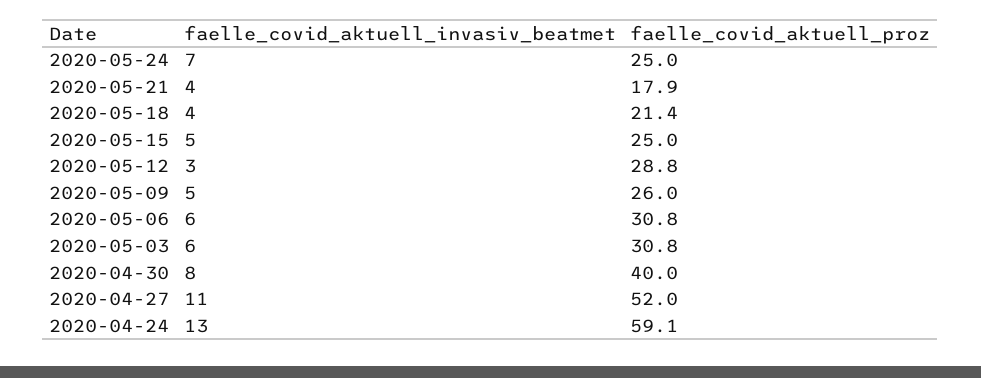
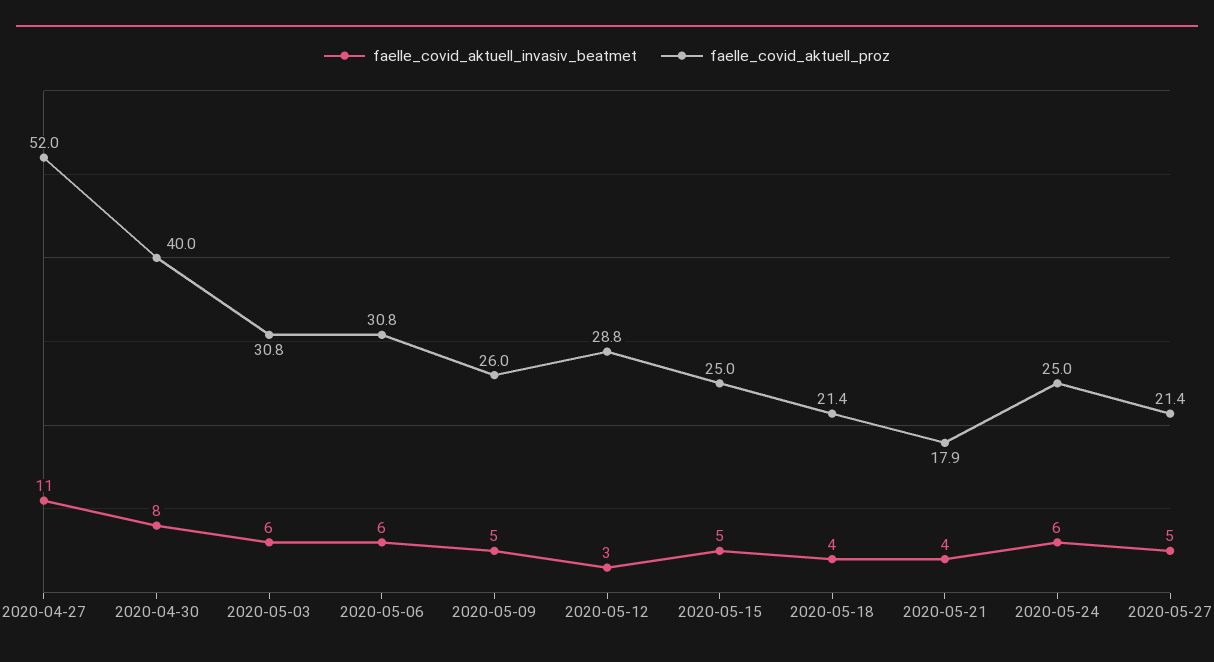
faelle_covid_aktuell_invasiv_beatmet, 2020-05-24: 7 -> 6
faelle_covid_aktuell_invasiv_beatmet, 2020-04-24: 13 -> none
faelle_covid_aktuell_proz, 2020-04-24: 59.1 -> none
faelle_covid_aktuell_invasiv_beatmet, 2020-05-27: none -> 5
faelle_covid_aktuell_proz, 2020-05-27: none -> 21.4

